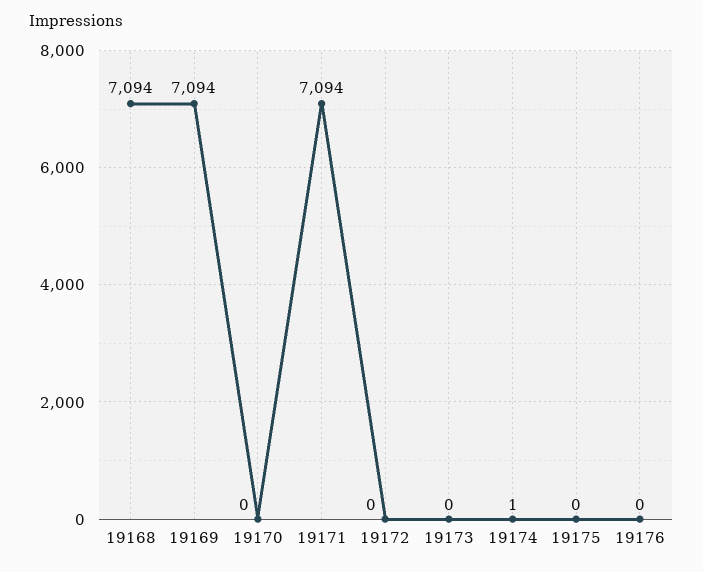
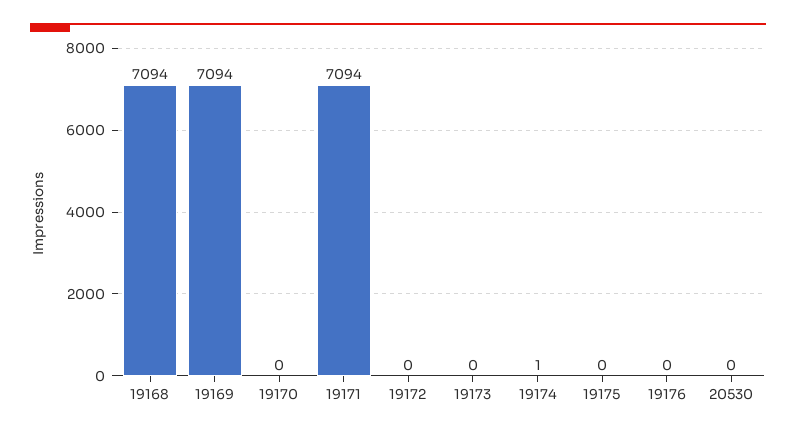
20530: none -> 0

